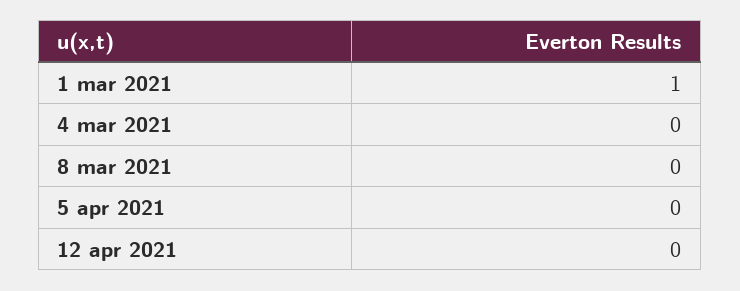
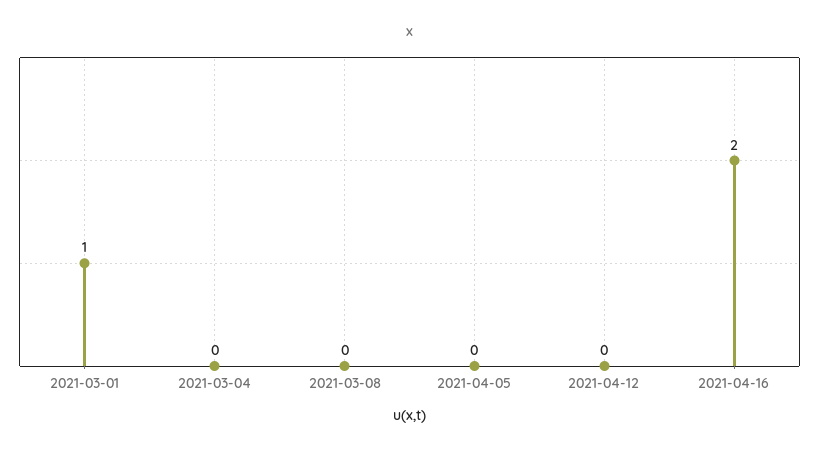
2021-04-16: none -> 2

